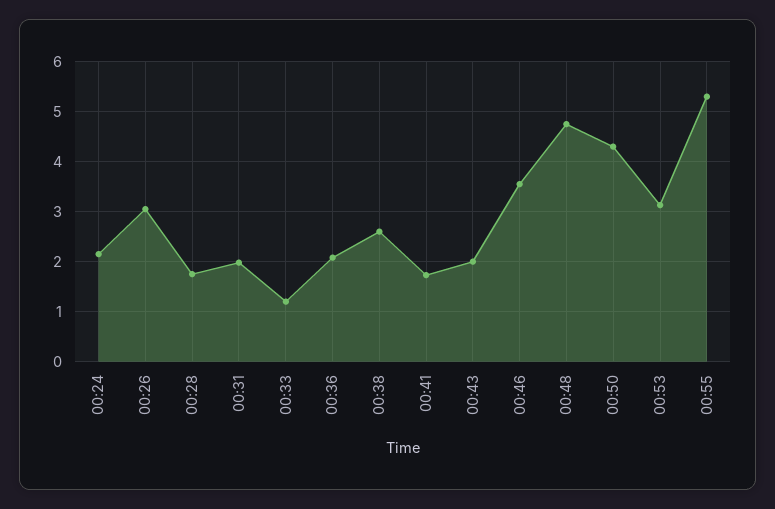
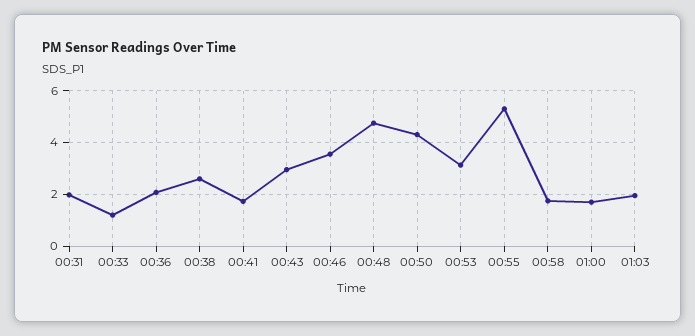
00:24: 2.2 -> none
00:26: 3 -> none
00:28: 1.8 -> none
00:43: 2 -> 3
00:58: none -> 1.75
01:00: none -> 1.75
01:03: none -> 2

